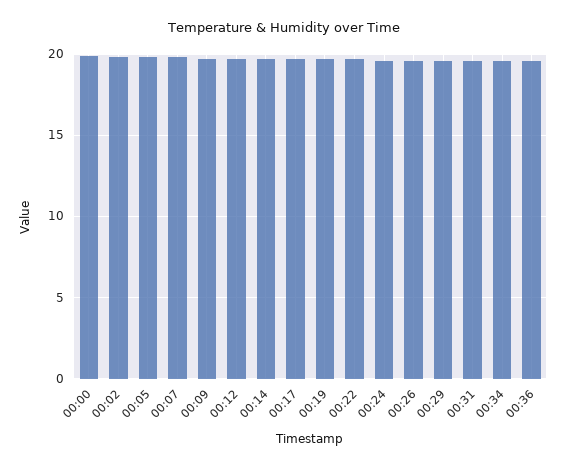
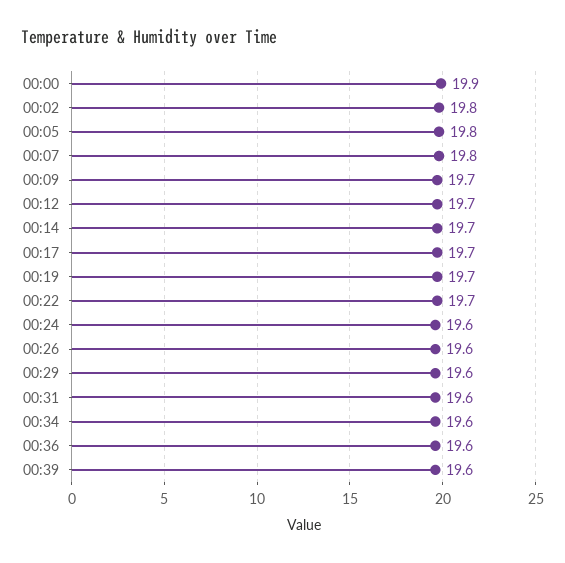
00:39: none -> 19.6

